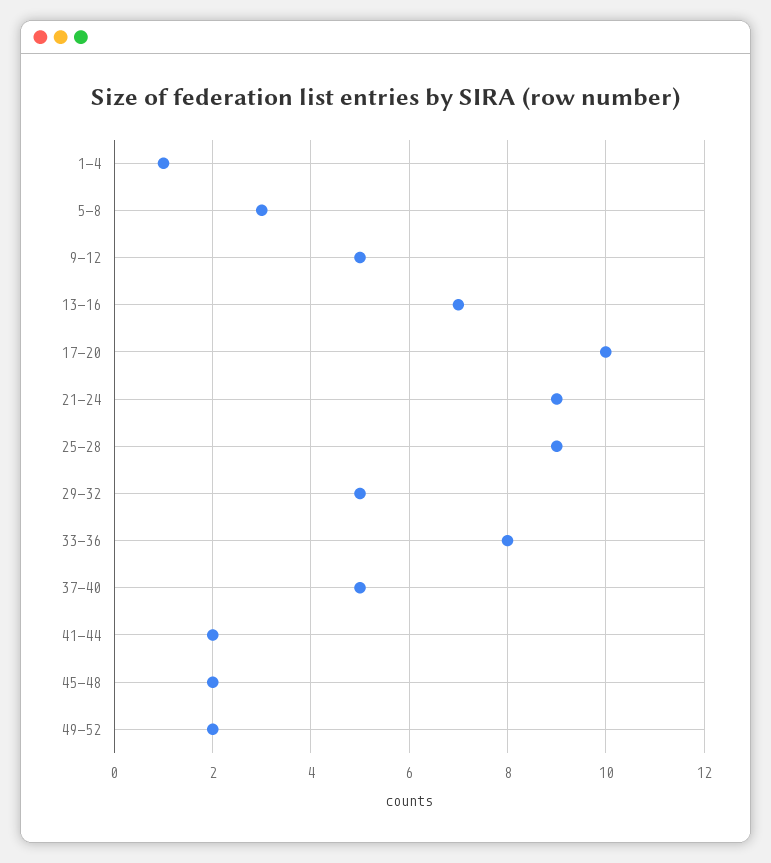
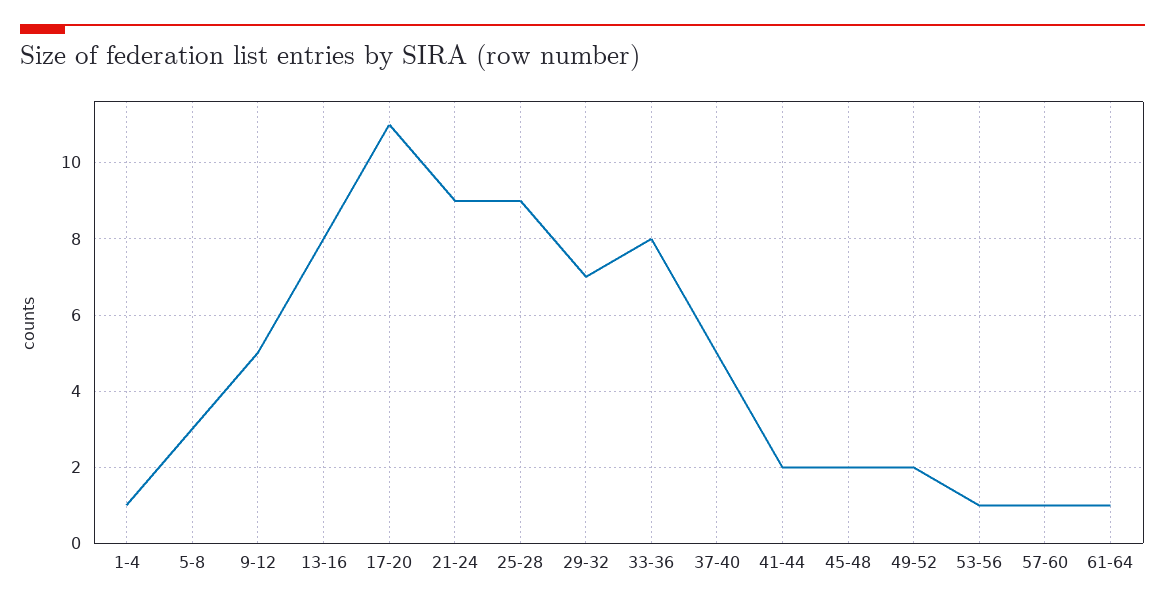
13-16: 7 -> 8
17-20: 10 -> 11
29-32: 5 -> 7
53-56: none -> 1
57-60: none -> 1
61-64: none -> 1

